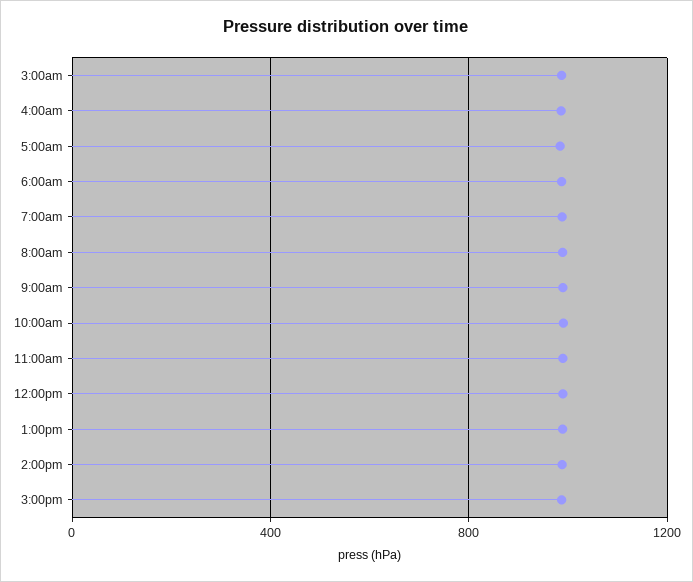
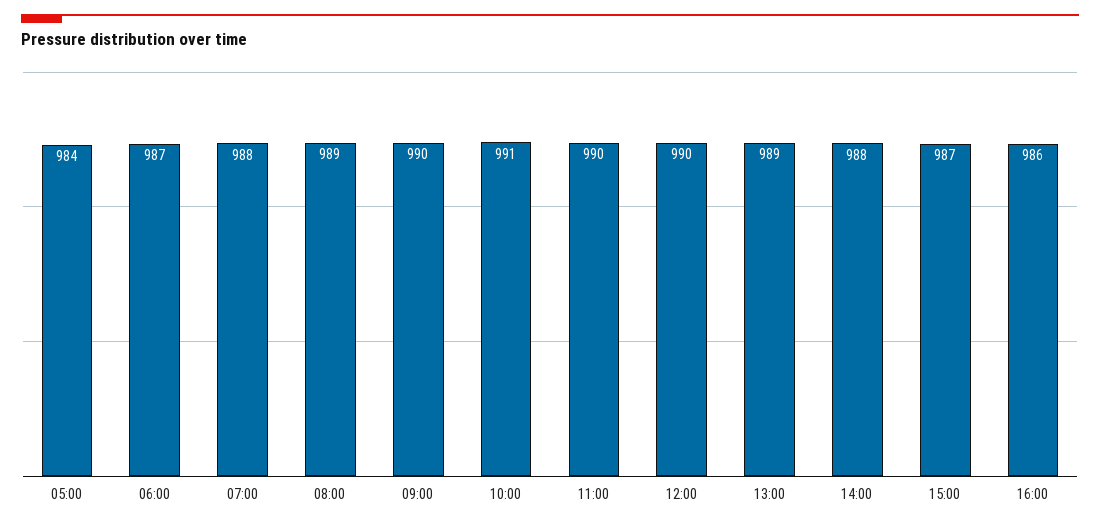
3:00am: 1000 -> none
4:00am: 1000 -> none
16:00: none -> 986

